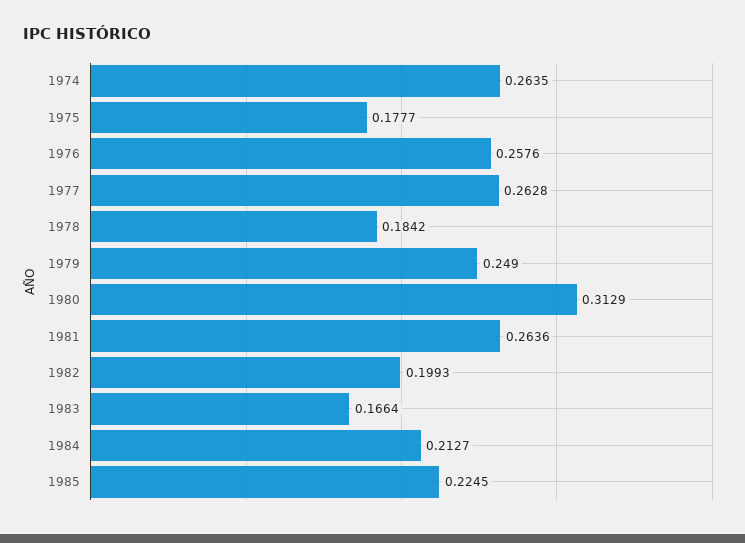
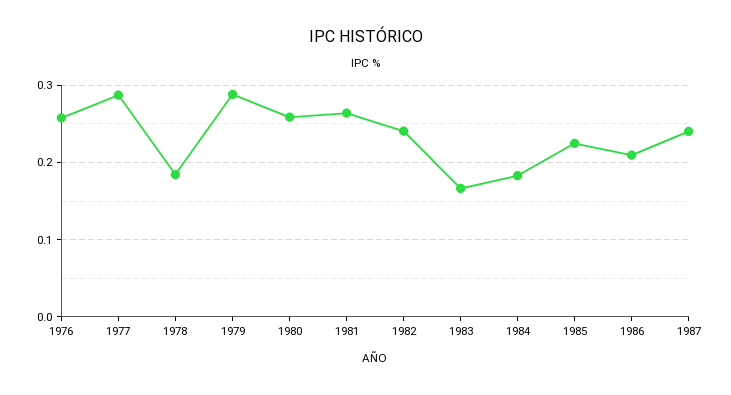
1974: 0.2635 -> none
1975: 0.1777 -> none
1977: 0.2628 -> 0.29
1979: 0.249 -> 0.29
1980: 0.3129 -> 0.26
1982: 0.1993 -> 0.24
1984: 0.2127 -> 0.18
1986: none -> 0.21
1987: none -> 0.24

